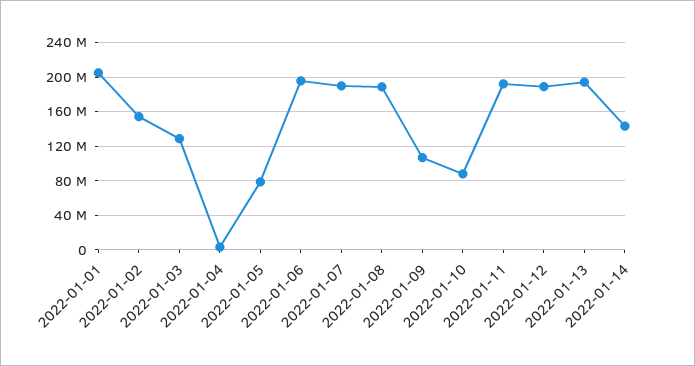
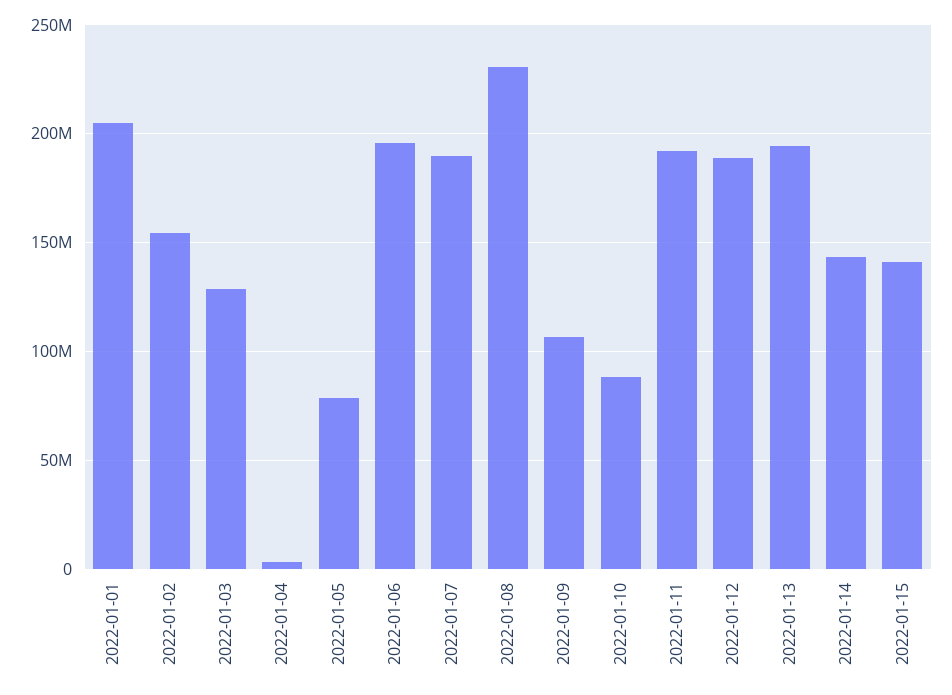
2022-01-08: 190000000 -> 230000000
2022-01-15: none -> 140000000

